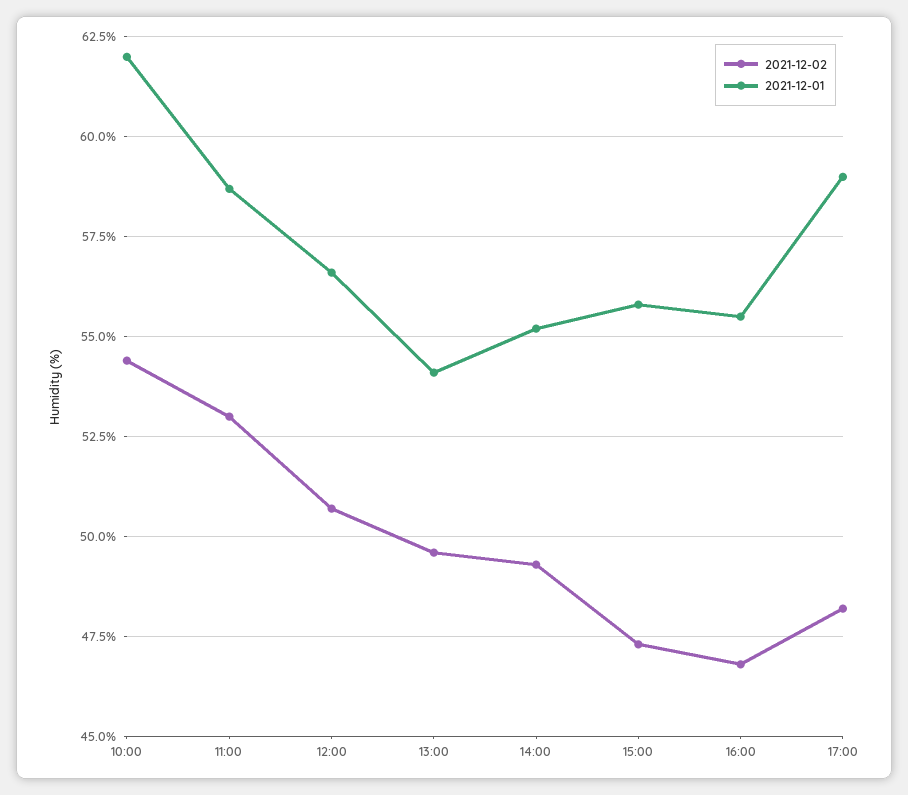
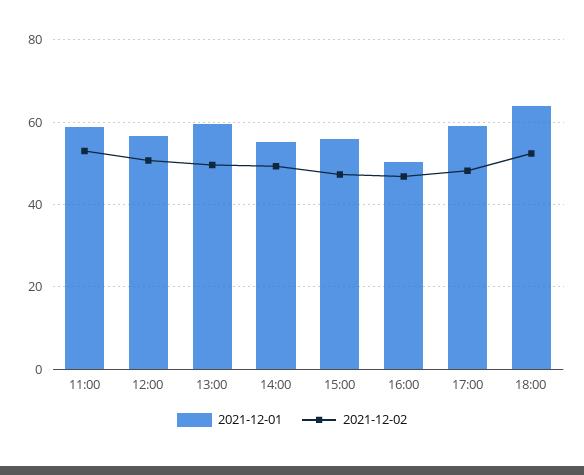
2021-12-02, 10:00: 54.5 -> none
2021-12-01, 10:00: 62 -> none
2021-12-01, 13:00: 54 -> 60
2021-12-01, 16:00: 55.5 -> 50
2021-12-01, 18:00: none -> 64
2021-12-02, 18:00: none -> 52

